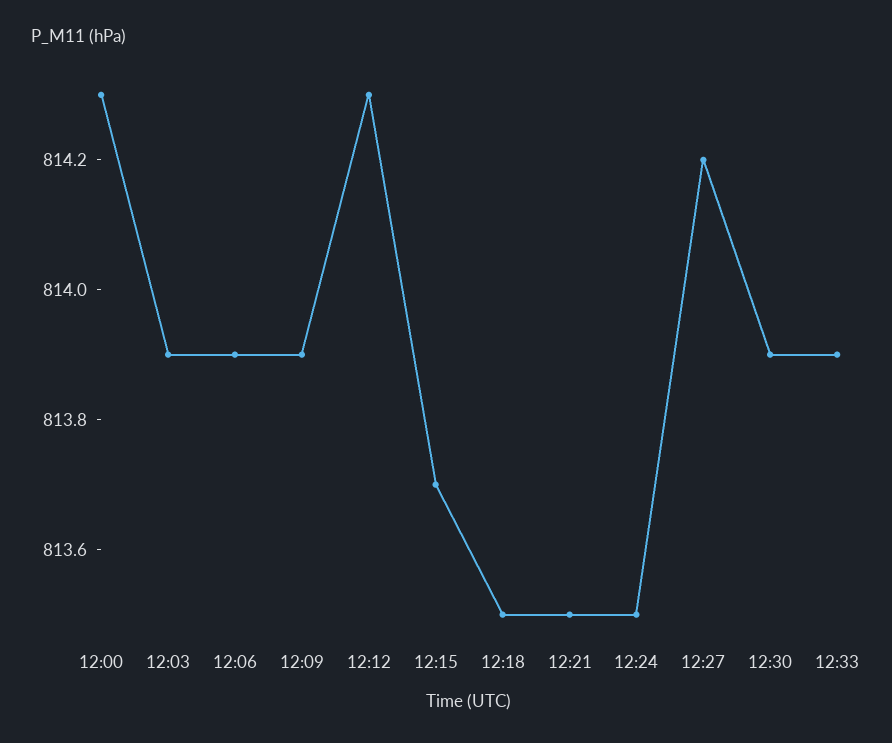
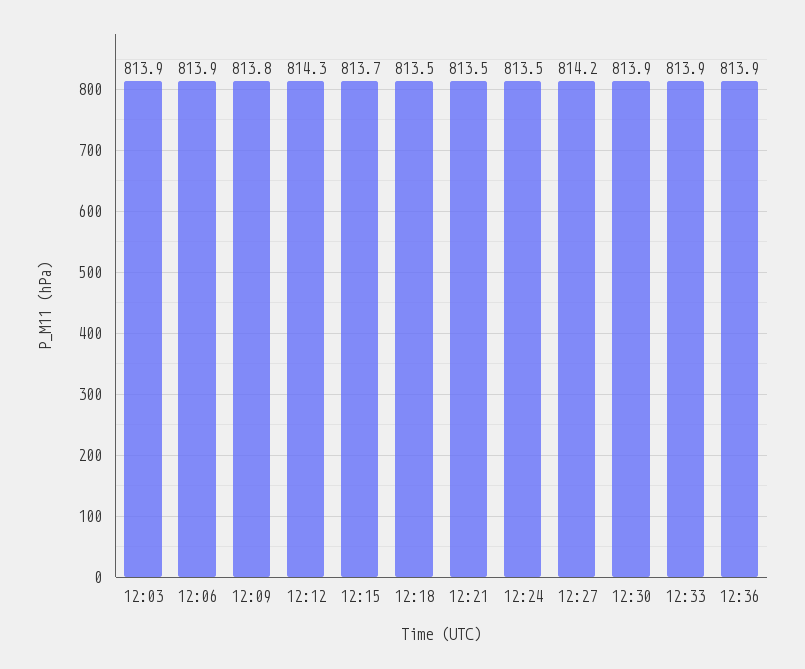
12:00: 814.3 -> none
12:09: 813.9 -> 813.8
12:36: none -> 813.9

